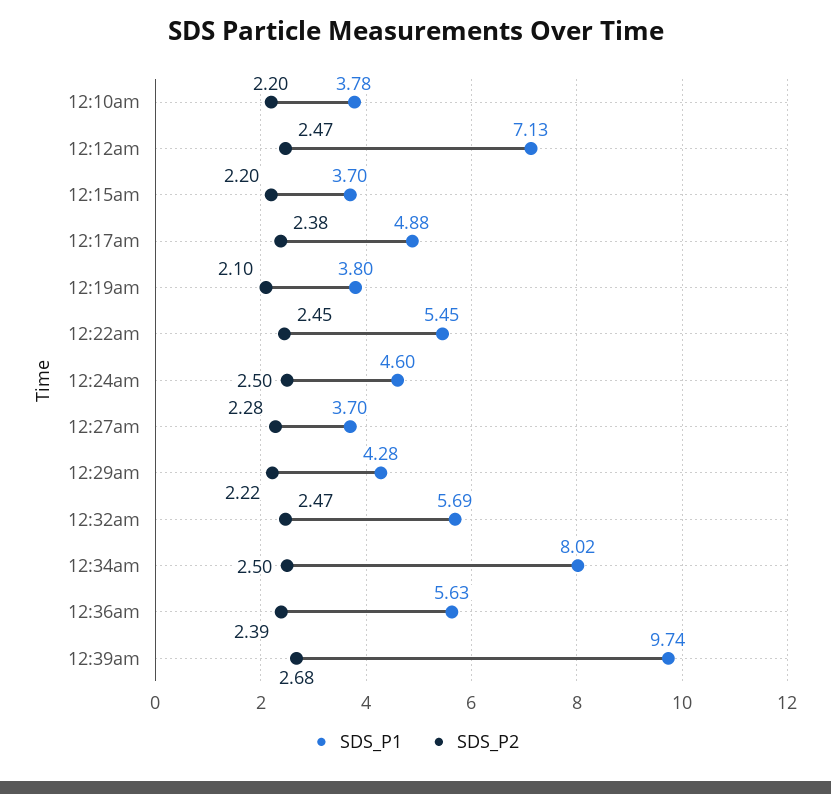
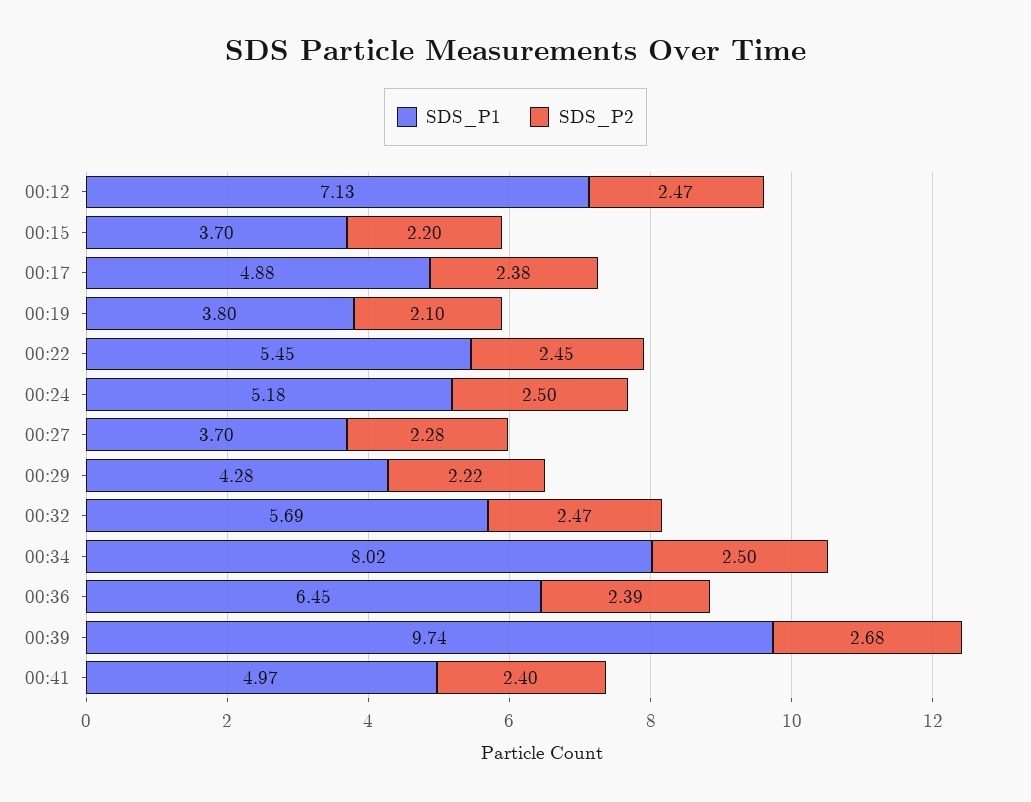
SDS_P1, 12:10am: 3.78 -> none
SDS_P2, 12:10am: 2.2 -> none
SDS_P1, 12:24am: 4.6 -> 5.18
SDS_P1, 12:36am: 5.63 -> 6.45
SDS_P1, 00:41: none -> 4.97
SDS_P2, 00:41: none -> 2.4

